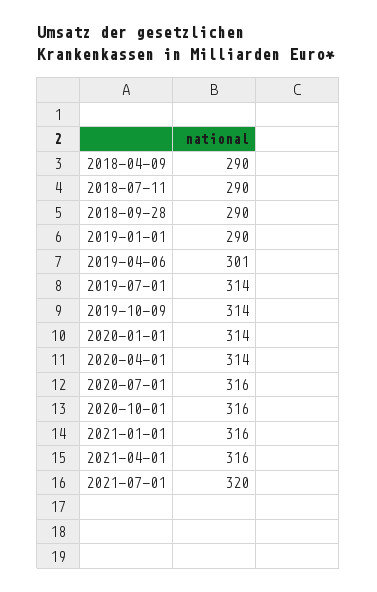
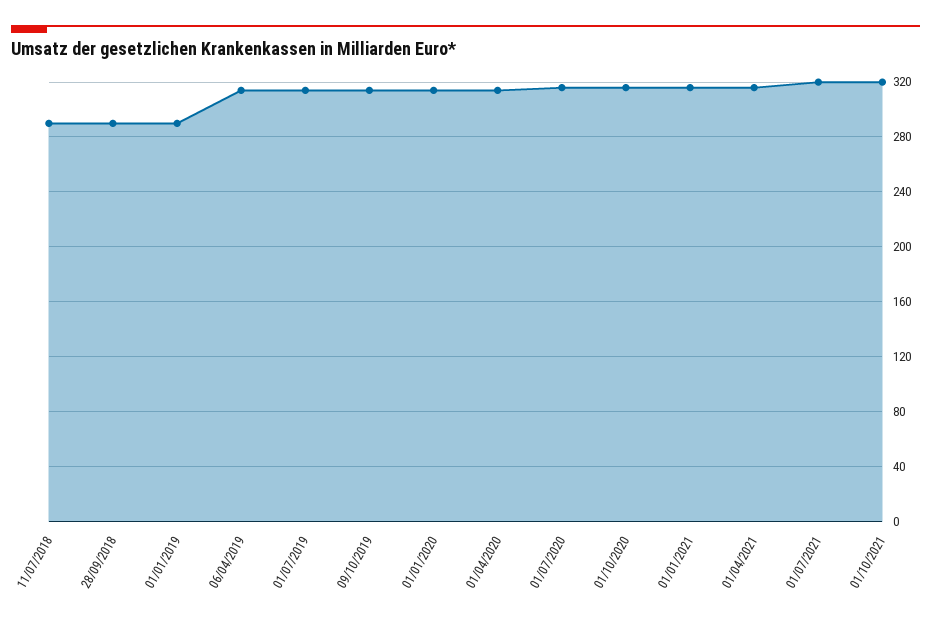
2018-04-09: 290 -> none
2019-04-06: 301 -> 315
01/10/2021: none -> 320

